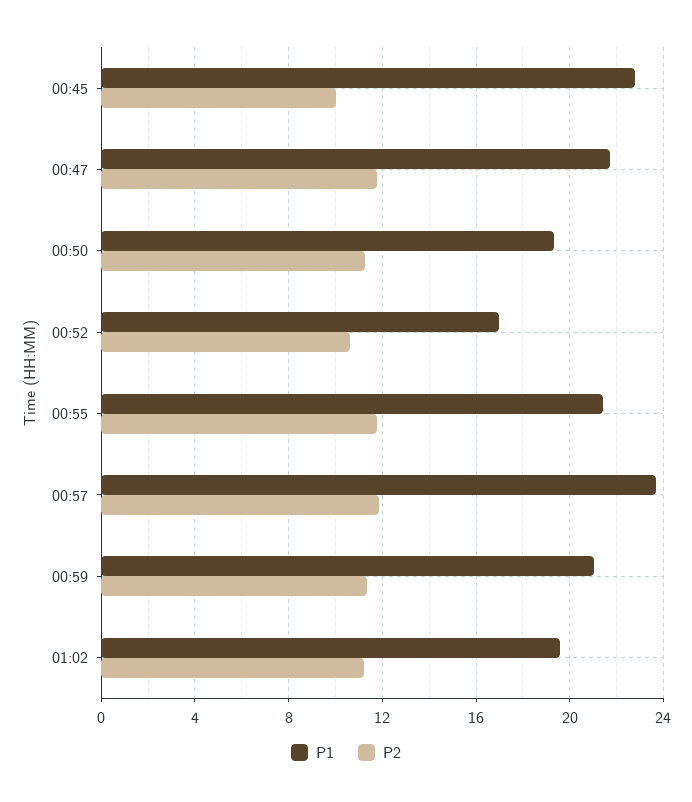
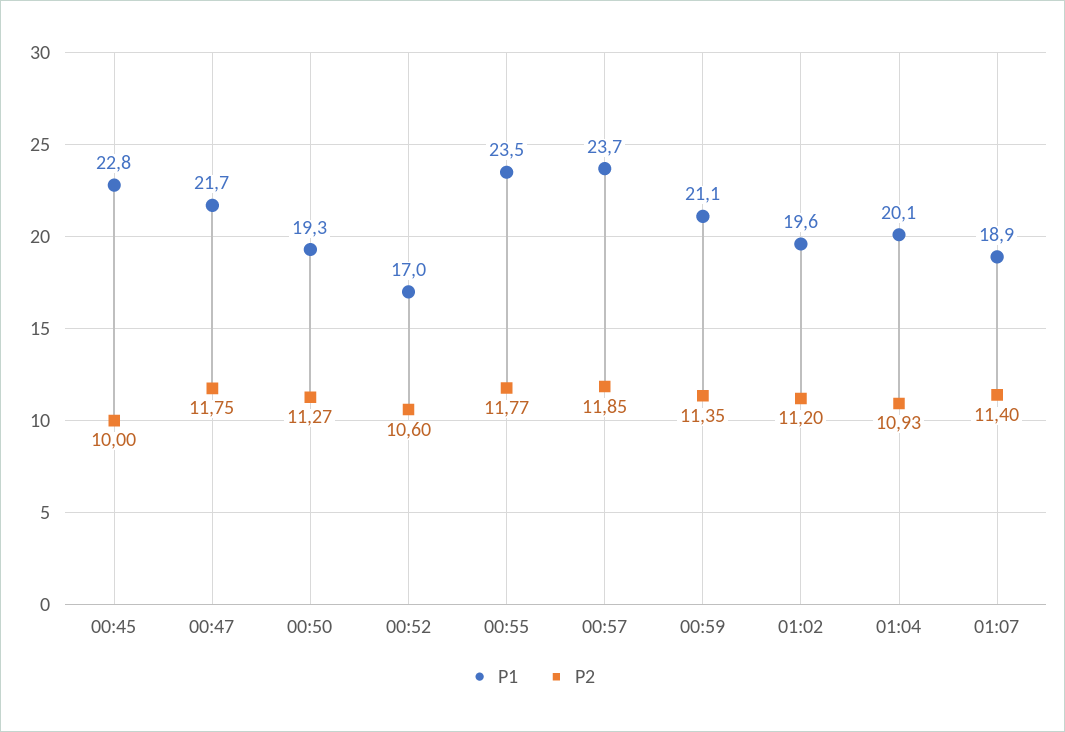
P1, 00:55: 21.5 -> 23.5
P1, 01:04: none -> 20.1
P2, 01:04: none -> 10.93
P1, 01:07: none -> 18.9
P2, 01:07: none -> 11.4

